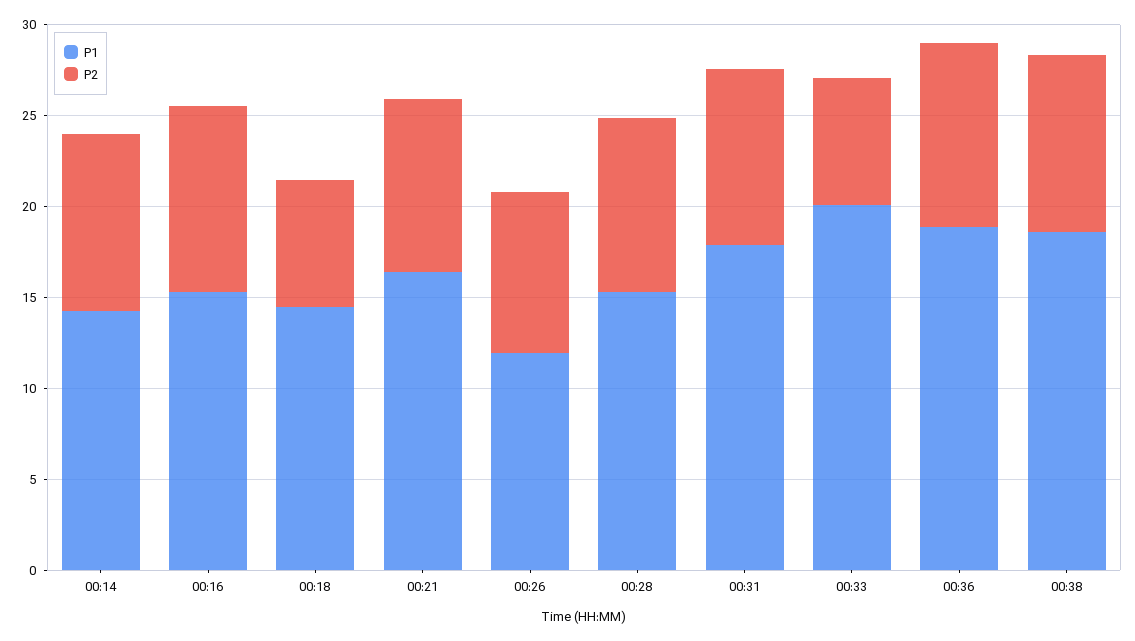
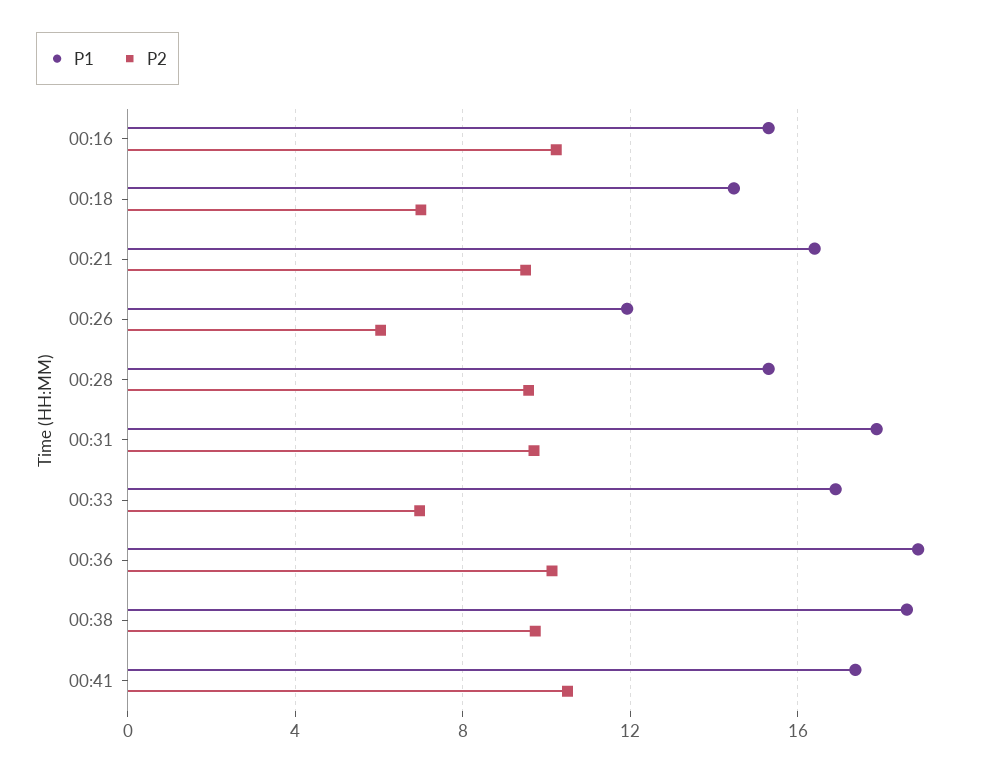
P1, 00:14: 14 -> none
P2, 00:14: 10 -> none
P2, 00:26: 9 -> 6
P1, 00:33: 20 -> 17
P1, 00:41: none -> 17.5
P2, 00:41: none -> 10.5

